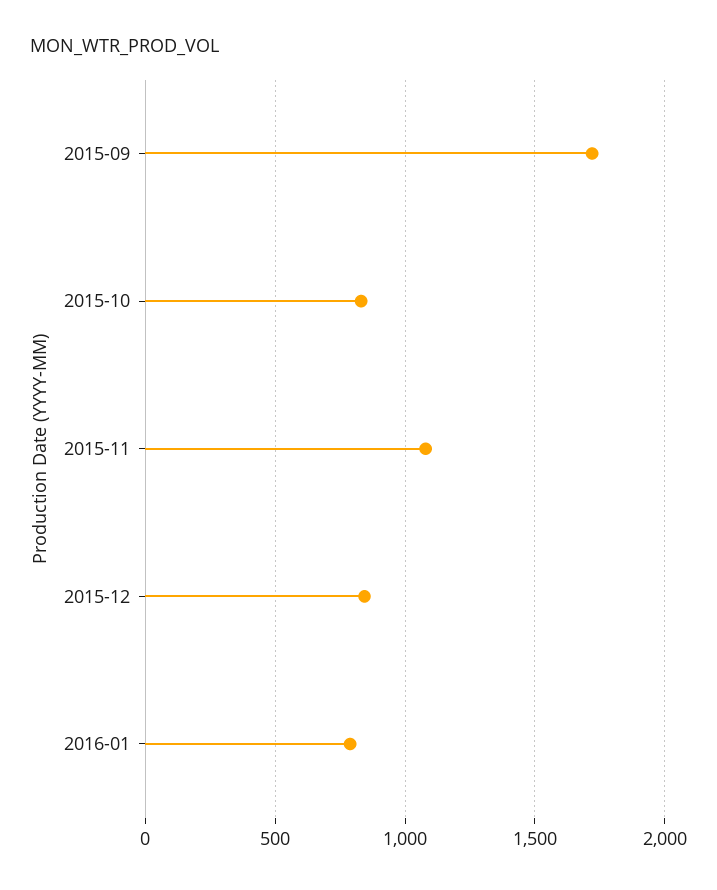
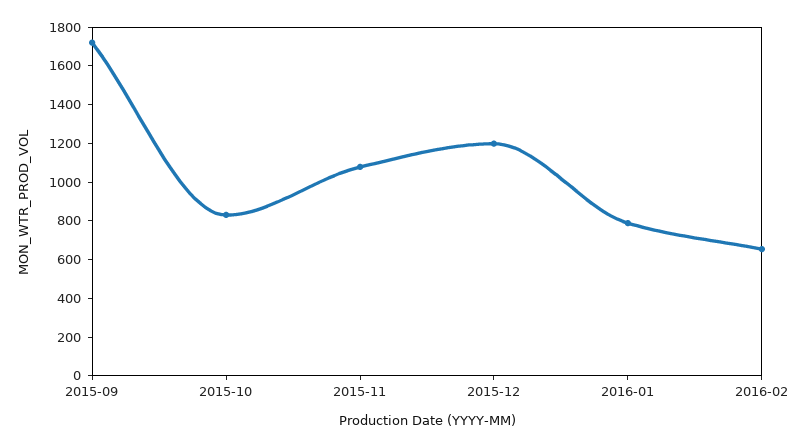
2015-12: 850 -> 1200
2016-02: none -> 650

